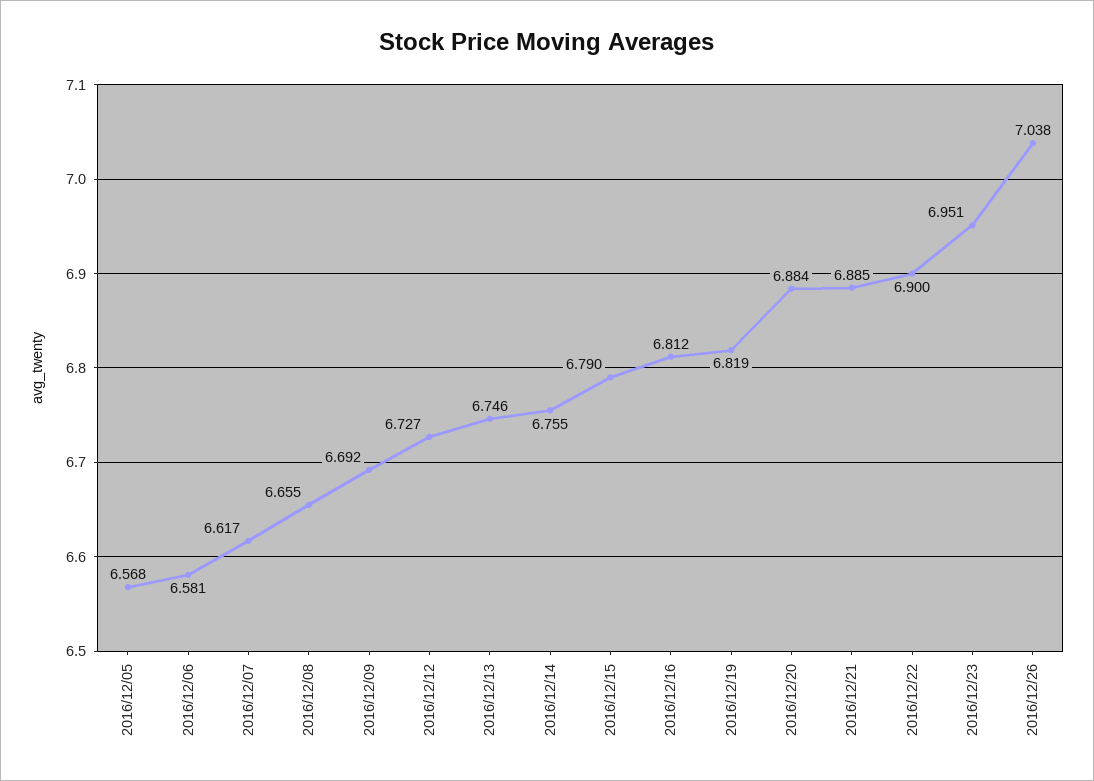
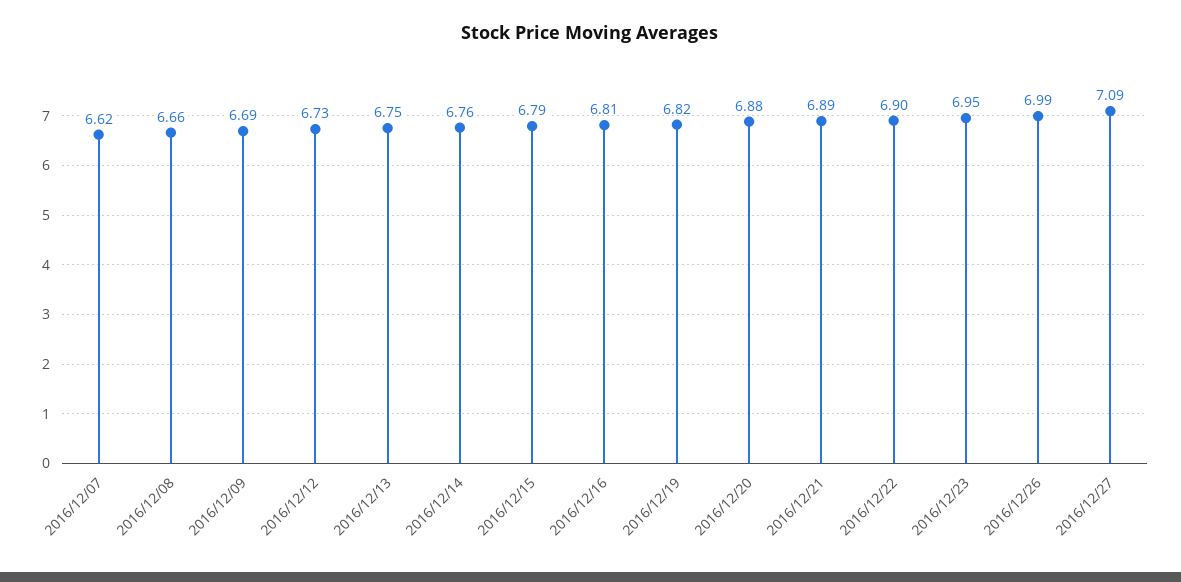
2016/12/05: 6.568 -> none
2016/12/06: 6.581 -> none
2016/12/26: 7.038 -> 6.99
2016/12/27: none -> 7.09

